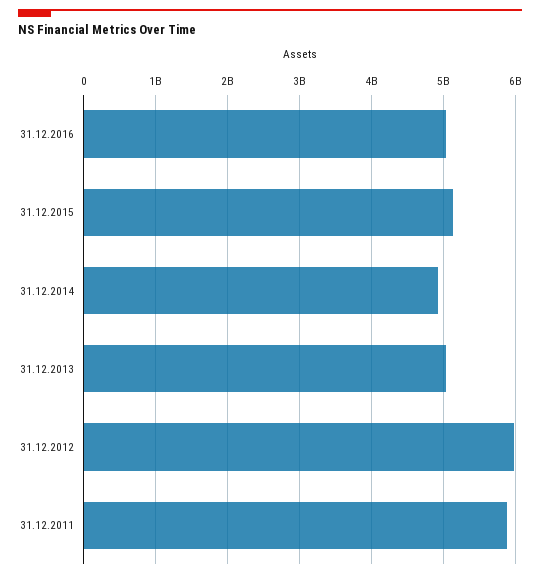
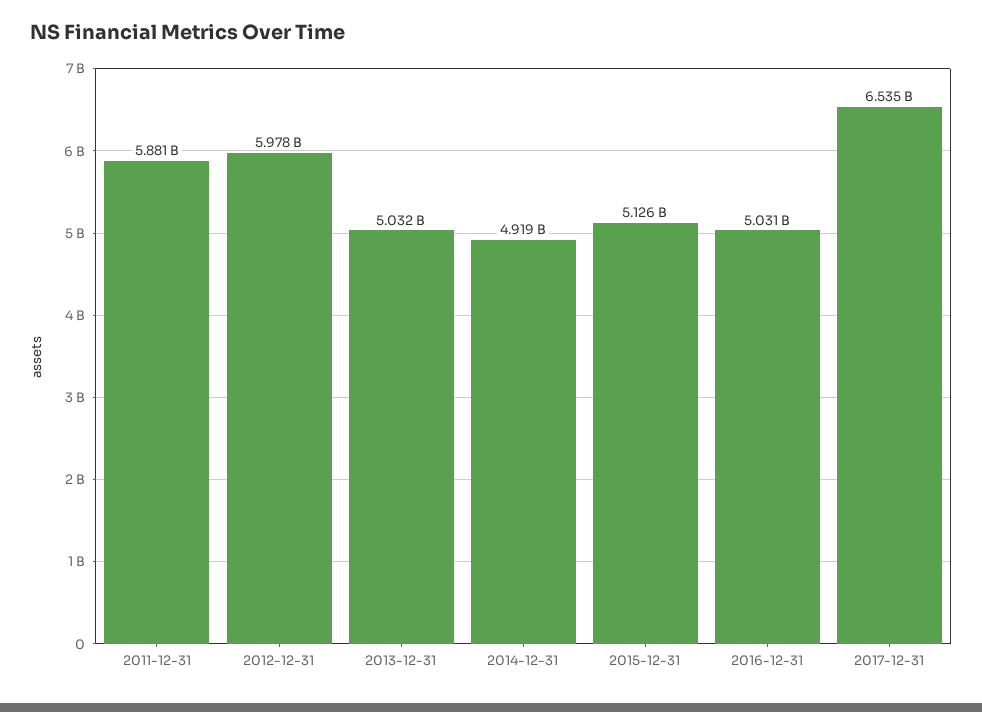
2017-12-31: none -> 6535000000

